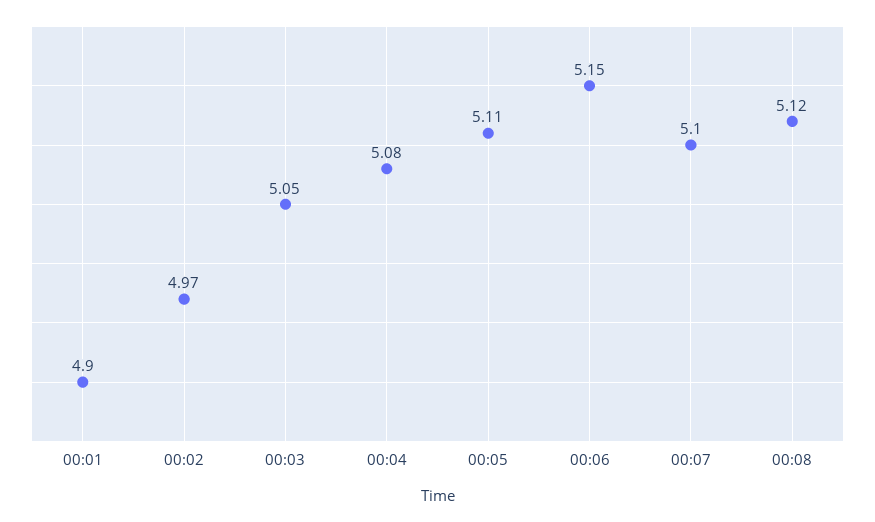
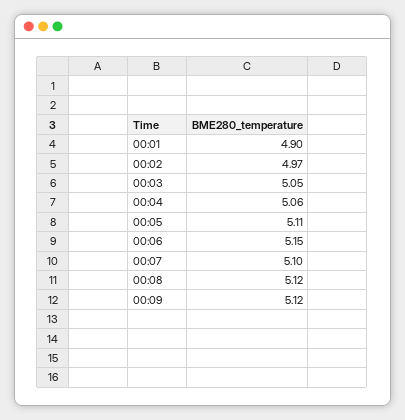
00:04: 5.08 -> 5.06
00:09: none -> 5.12

